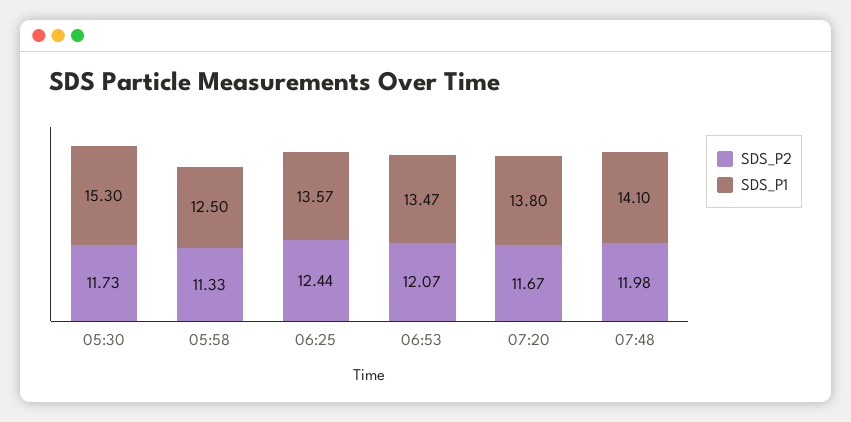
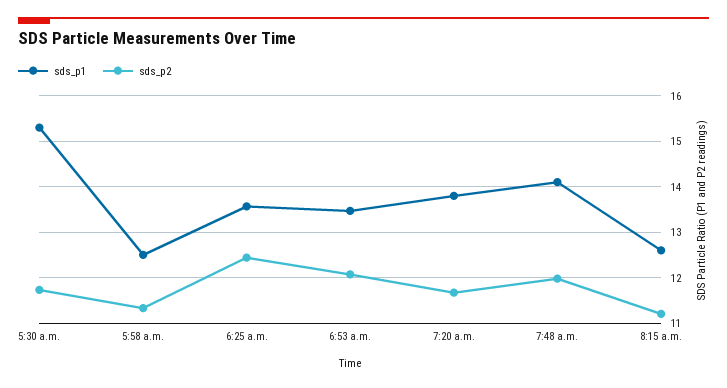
SDS_P1, 8:15 a.m.: none -> 12.6
SDS_P2, 8:15 a.m.: none -> 11.2

